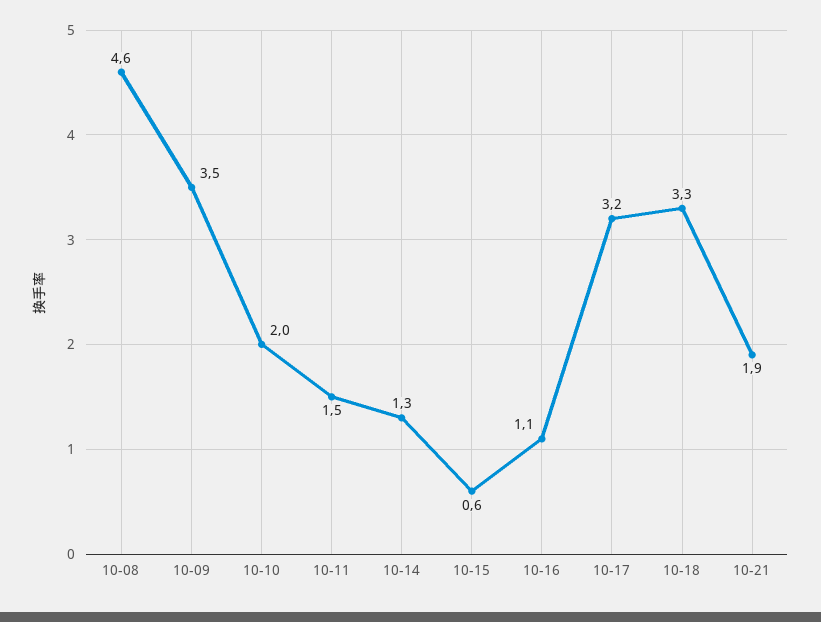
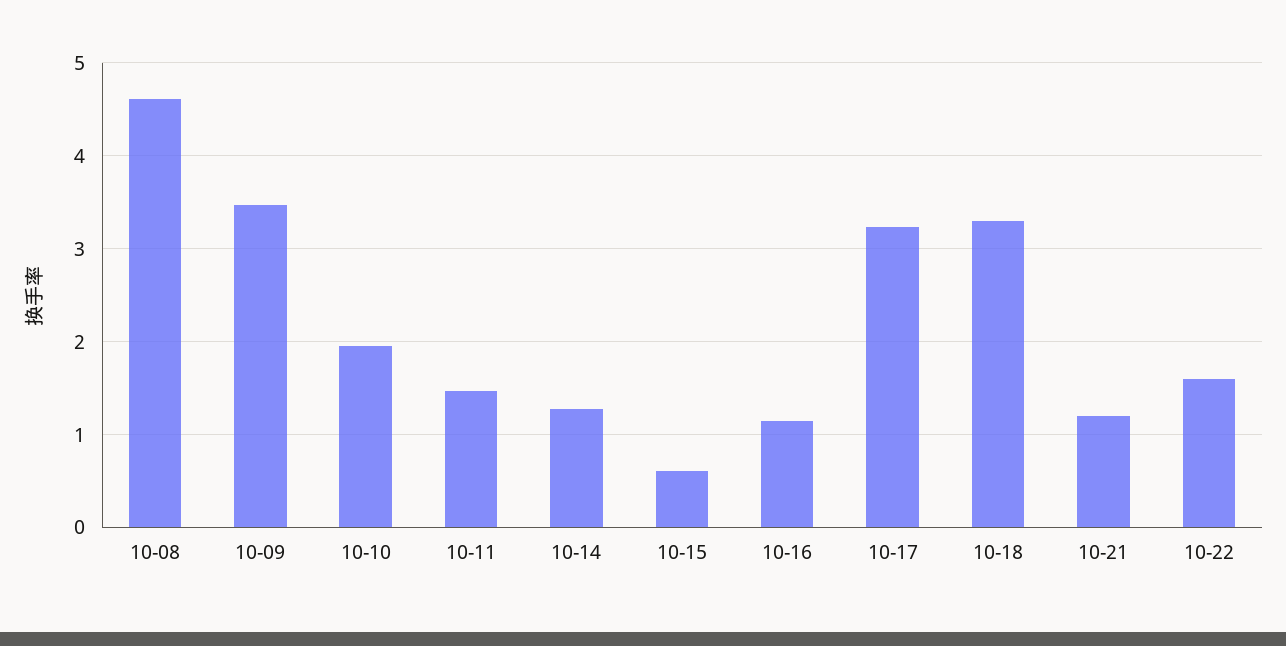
10-21: 1.9 -> 1.2
10-22: none -> 1.6

